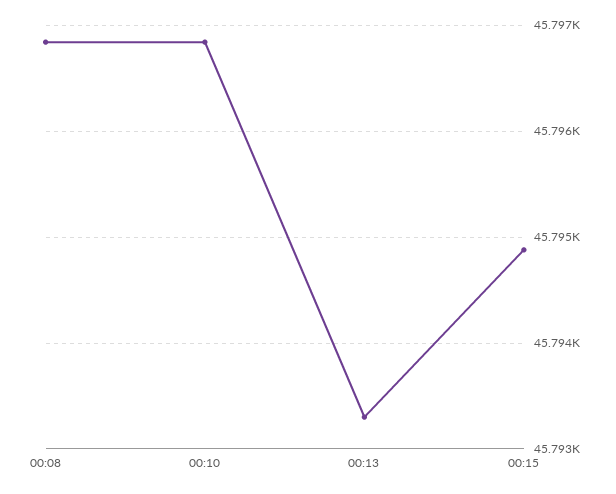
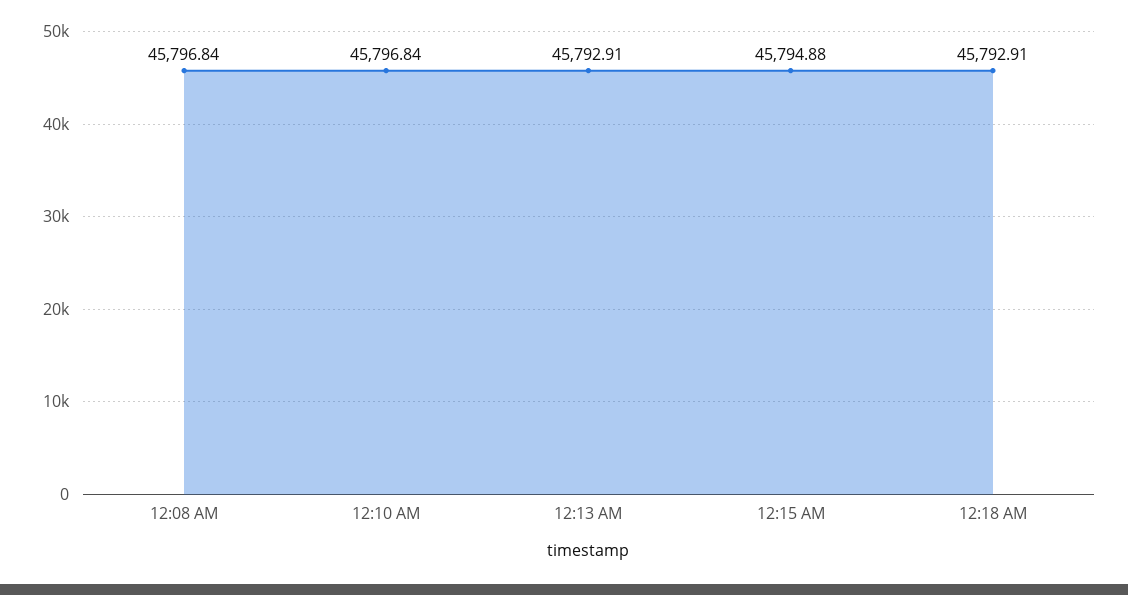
00:13: 45793.3 -> 45792.91
12:18 AM: none -> 45792.91

